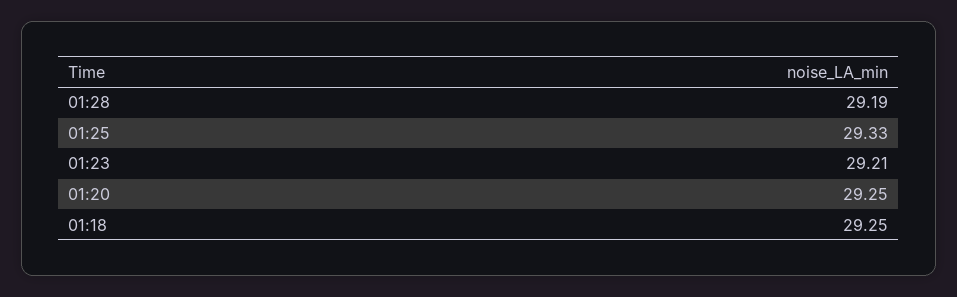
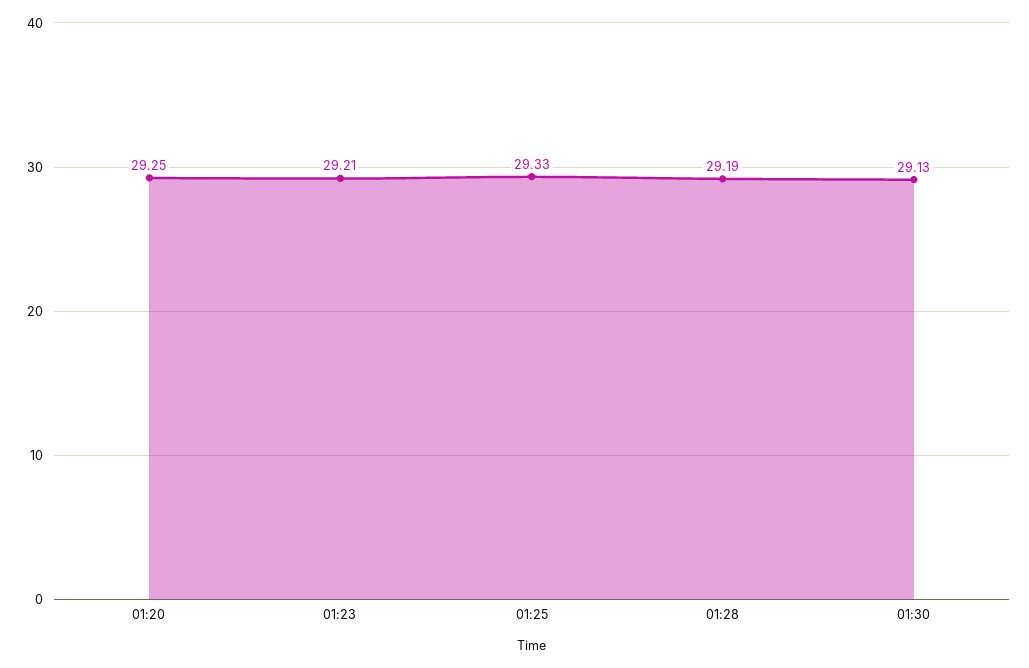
01:18: 29.25 -> none
01:30: none -> 29.13

